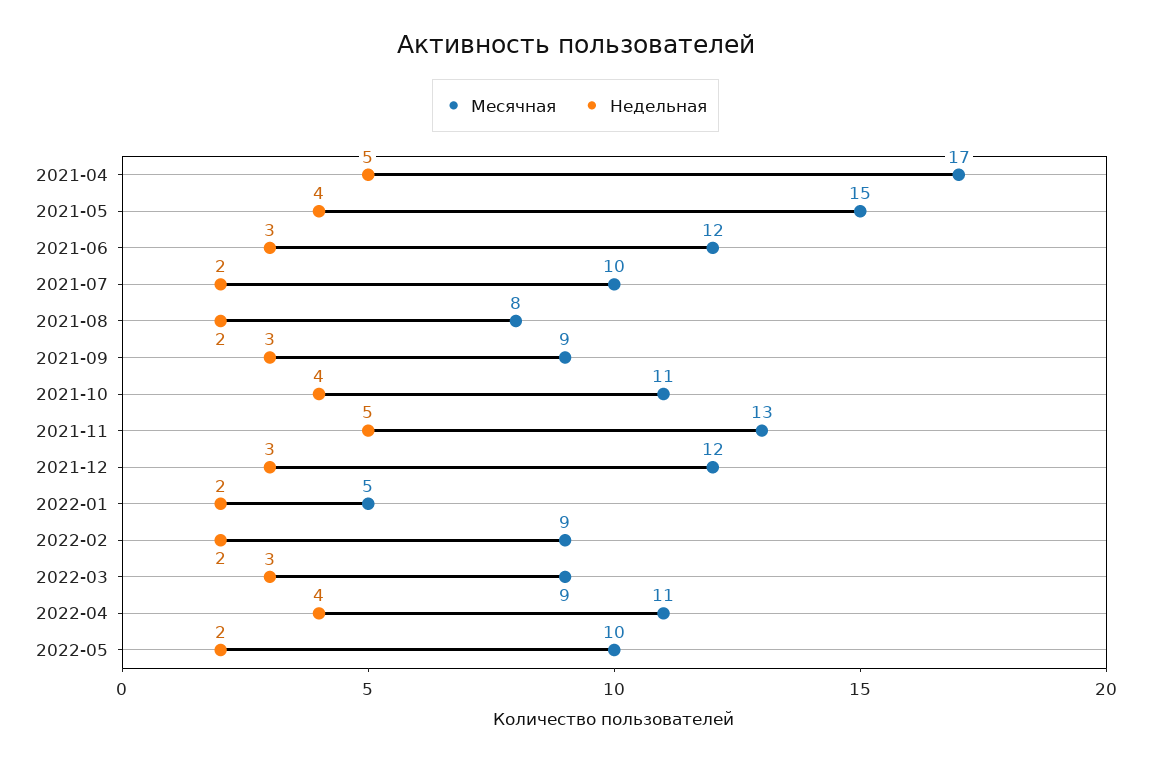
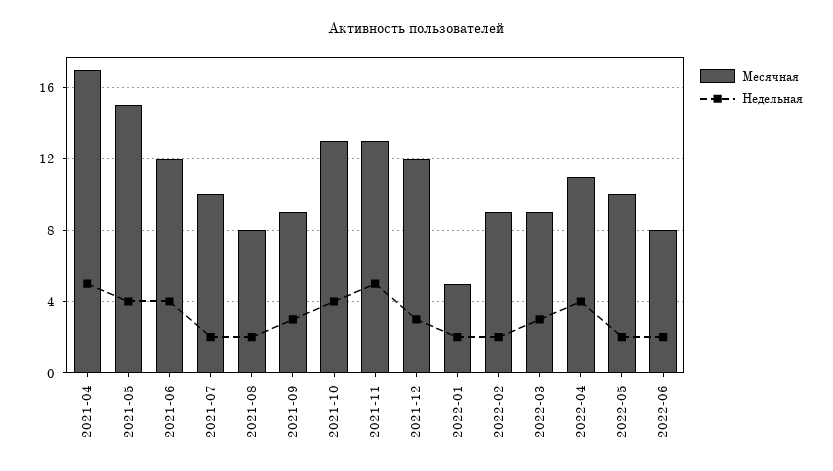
Недельная, 2021-06: 3 -> 4
Месячная, 2021-10: 11 -> 13
Месячная, 2022-06: none -> 8
Недельная, 2022-06: none -> 2

